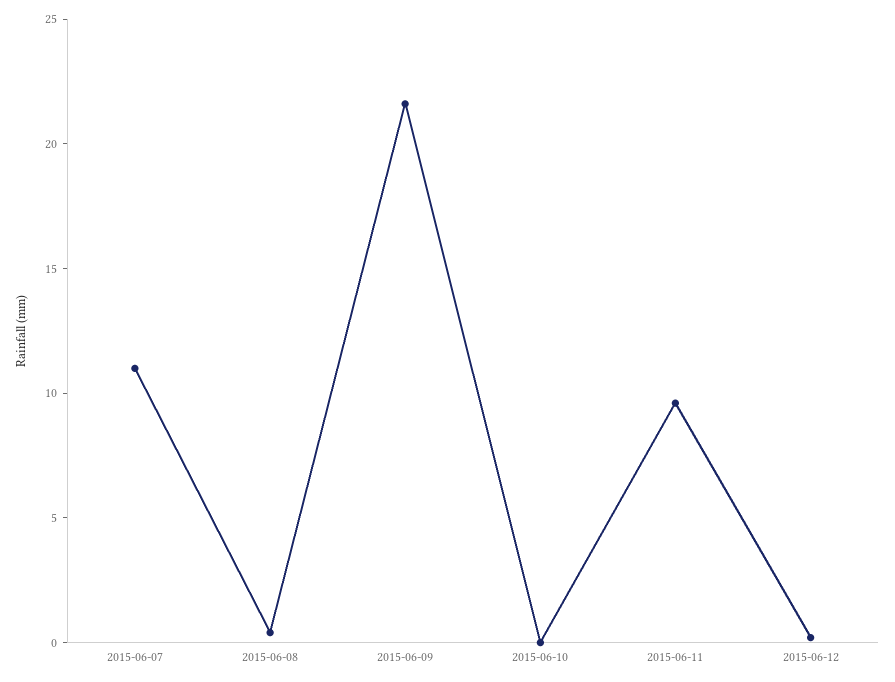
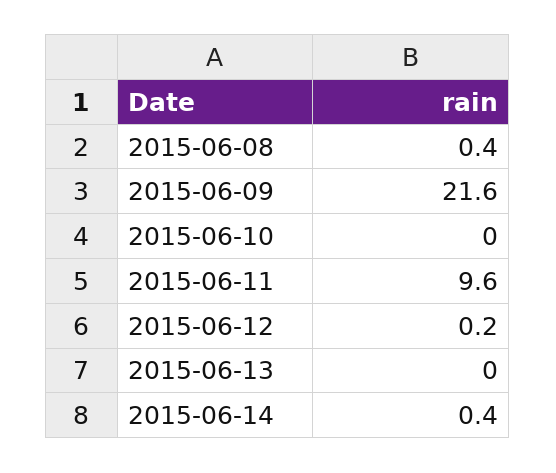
2015-06-07: 11 -> none
2015-06-13: none -> 0
2015-06-14: none -> 0.4

